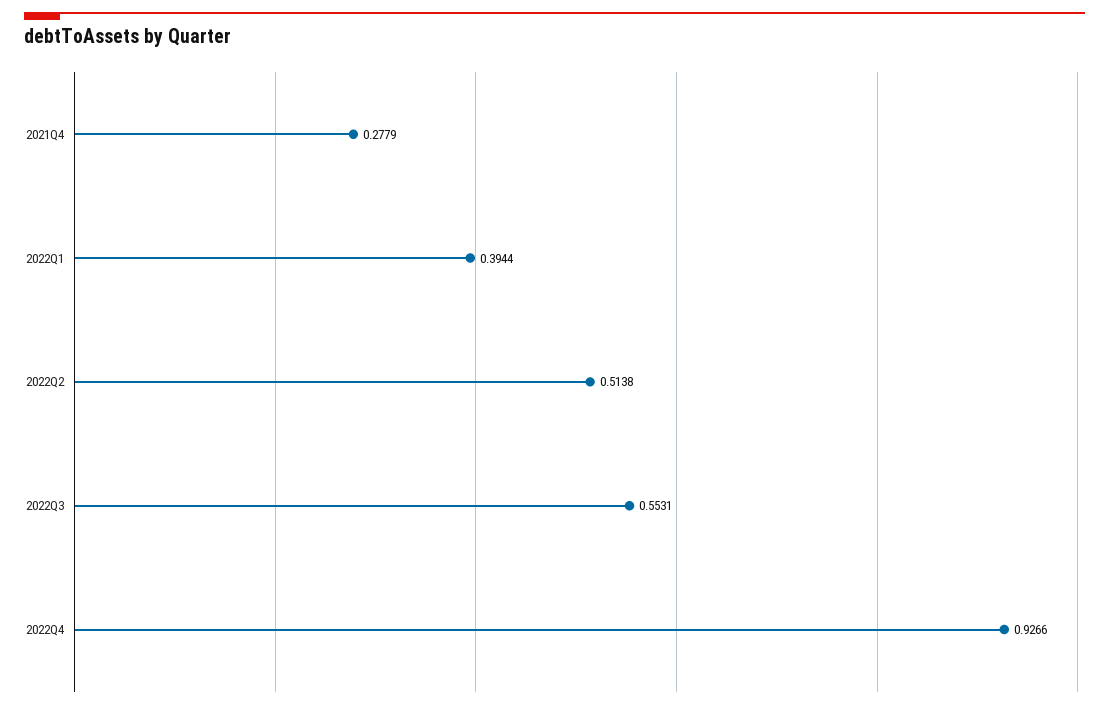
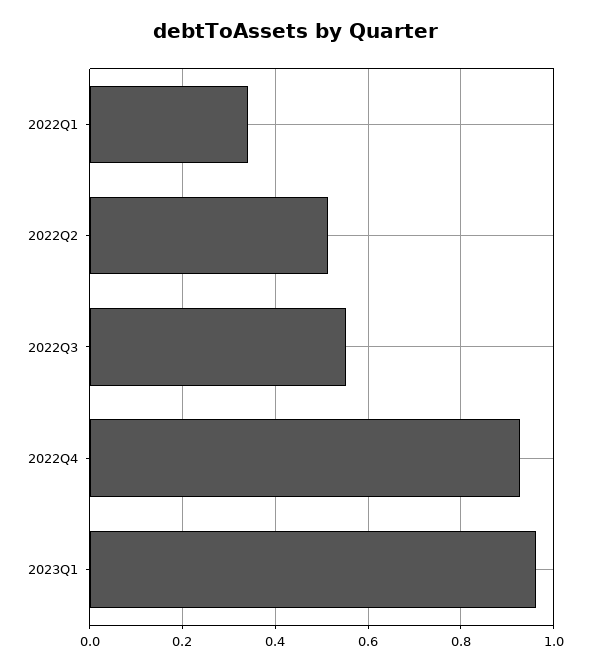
2021Q4: 0.2779 -> none
2022Q1: 0.3944 -> 0.34
2023Q1: none -> 0.96

